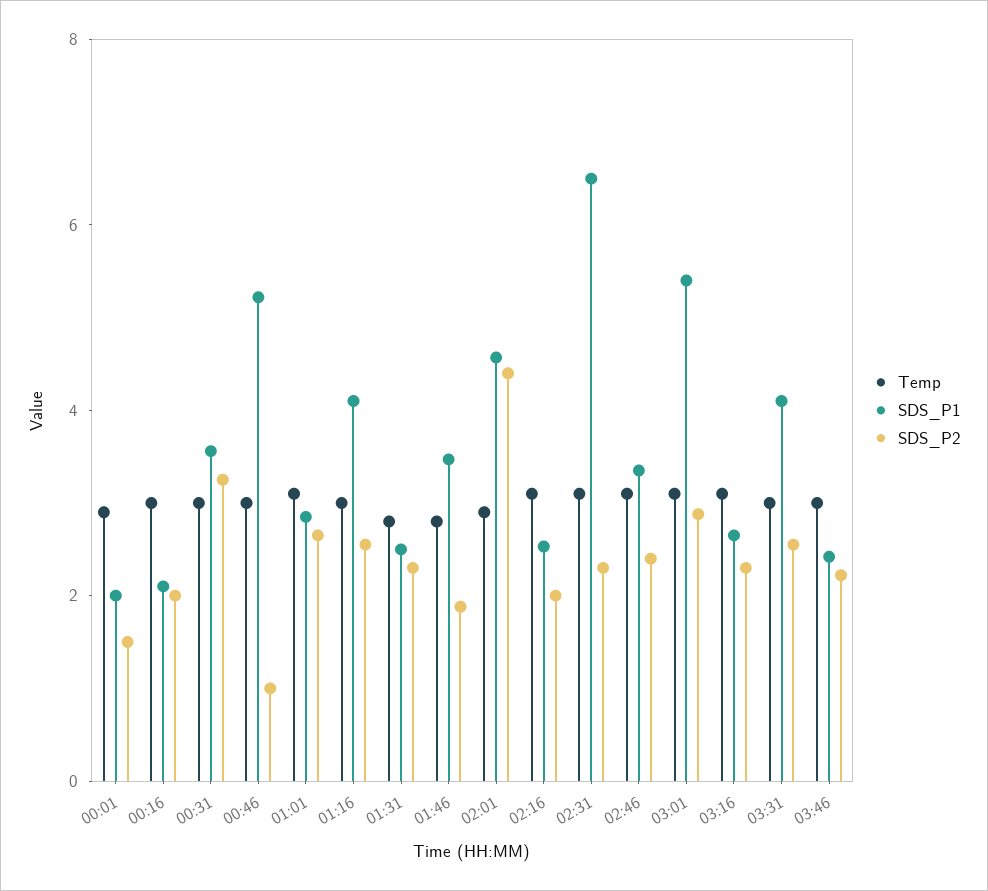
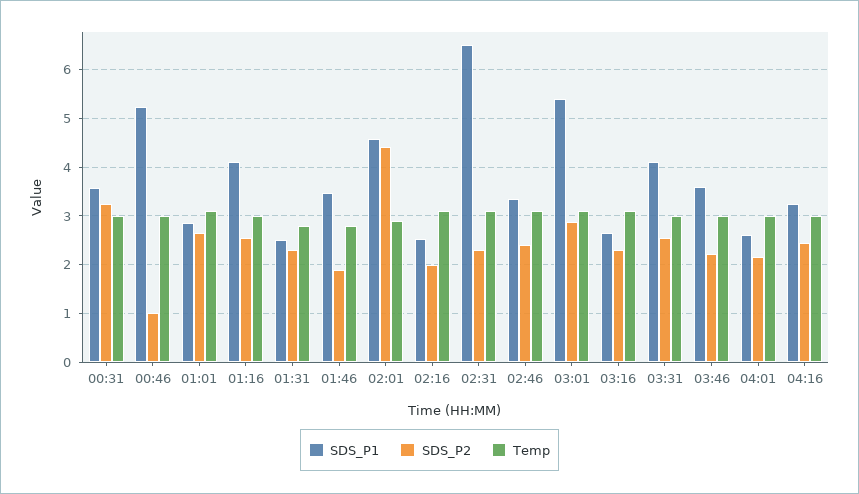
Temp, 00:01: 3 -> none
SDS_P1, 00:01: 2 -> none
SDS_P2, 00:01: 1.5 -> none
Temp, 00:16: 3 -> none
SDS_P1, 00:16: 2 -> none
SDS_P2, 00:16: 2 -> none
SDS_P1, 03:46: 2.5 -> 3.6
SDS_P1, 04:01: none -> 2.6
SDS_P2, 04:01: none -> 2.2
Temp, 04:01: none -> 3
SDS_P1, 04:16: none -> 3.2
SDS_P2, 04:16: none -> 2.4
Temp, 04:16: none -> 3

